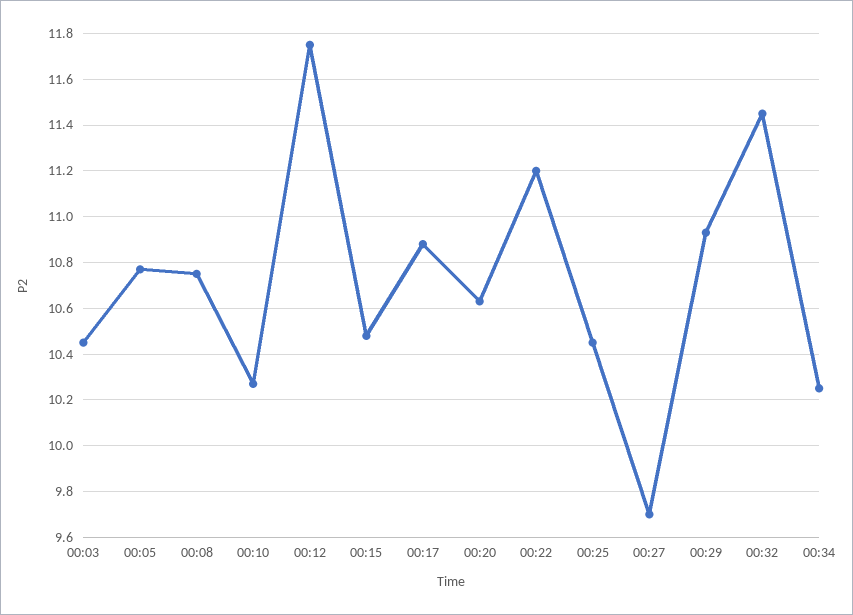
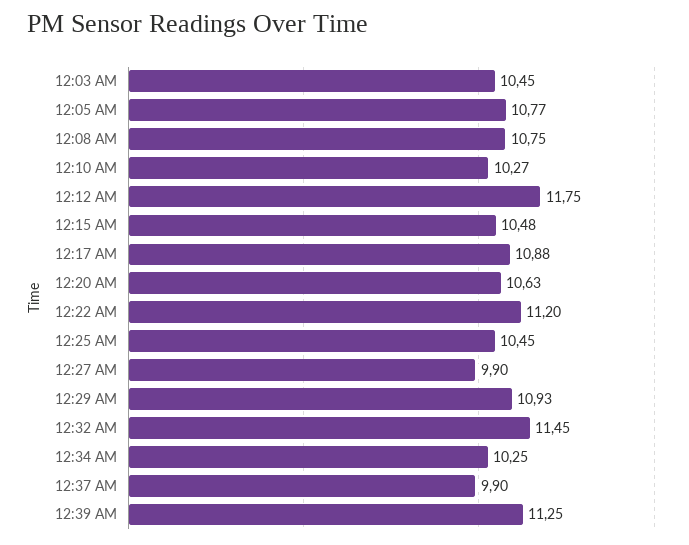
00:27: 9.7 -> 9.9
12:37 AM: none -> 9.9
12:39 AM: none -> 11.25

